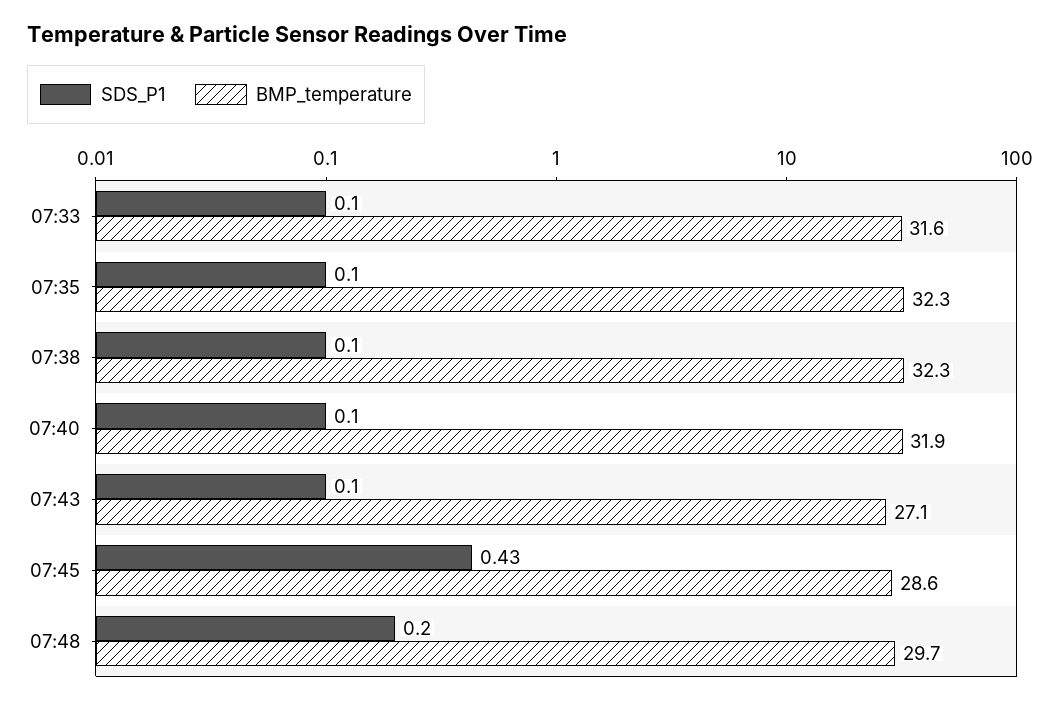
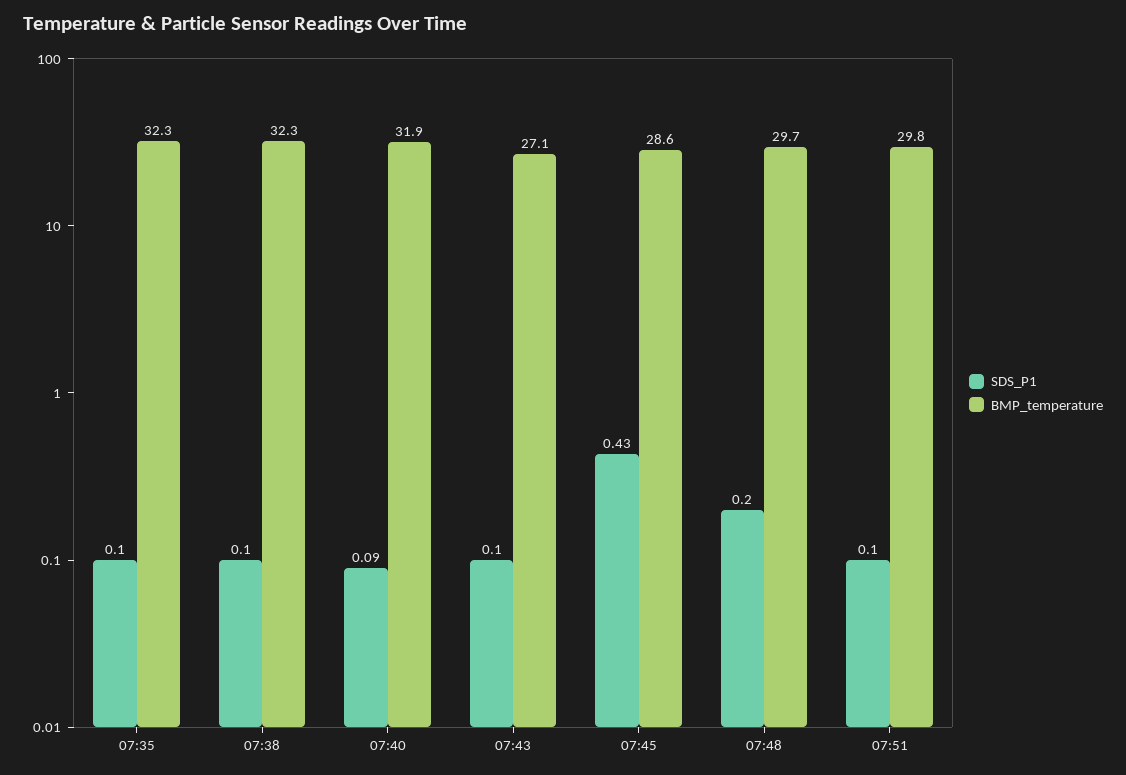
SDS_P1, 07:33: 0.1 -> none
BMP_temperature, 07:33: 31.6 -> none
SDS_P1, 07:40: 0.1 -> 0.09
SDS_P1, 07:51: none -> 0.1
BMP_temperature, 07:51: none -> 29.8

